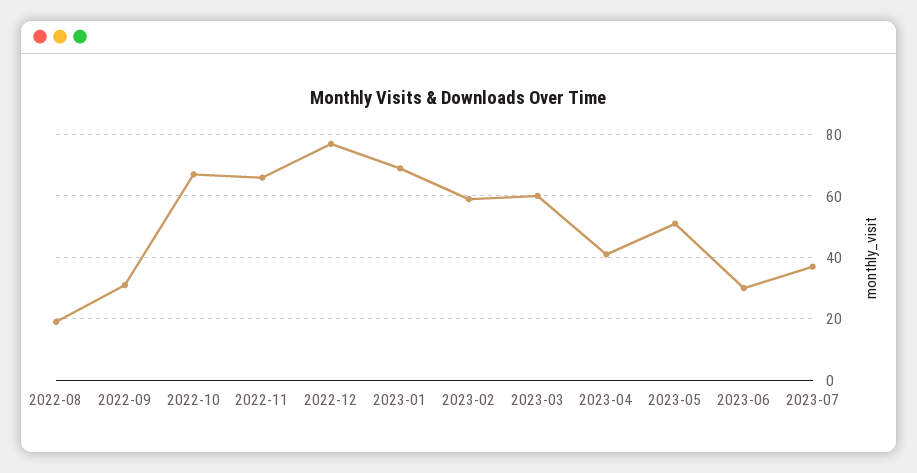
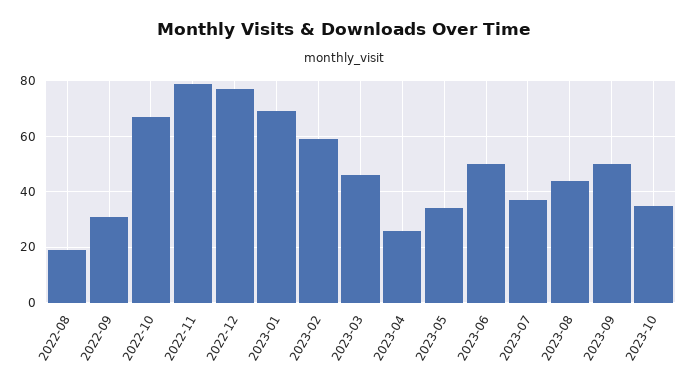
2022-11: 65 -> 80
2023-03: 60 -> 45
2023-04: 40 -> 25
2023-05: 50 -> 35
2023-06: 30 -> 50
2023-08: none -> 45
2023-09: none -> 50
2023-10: none -> 35

